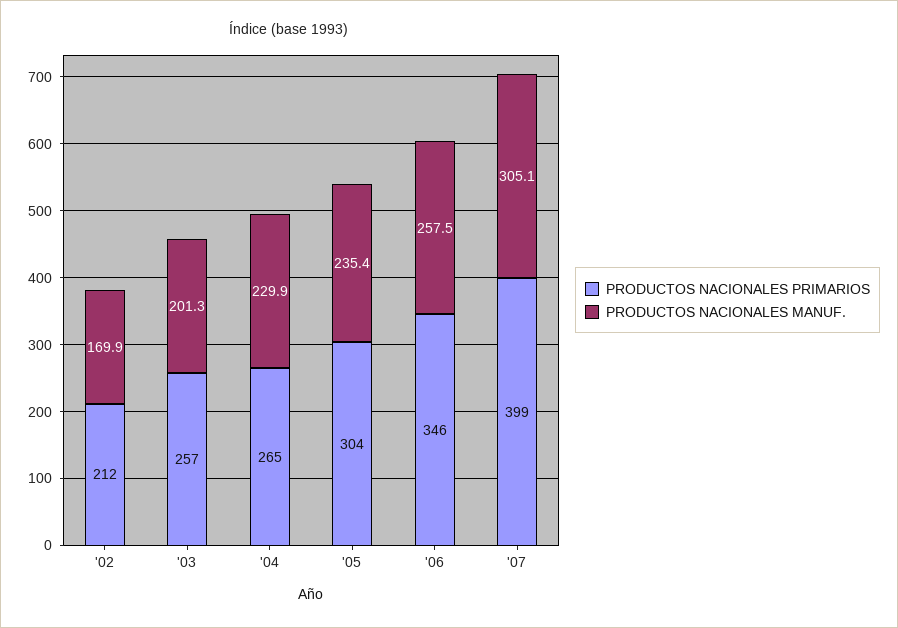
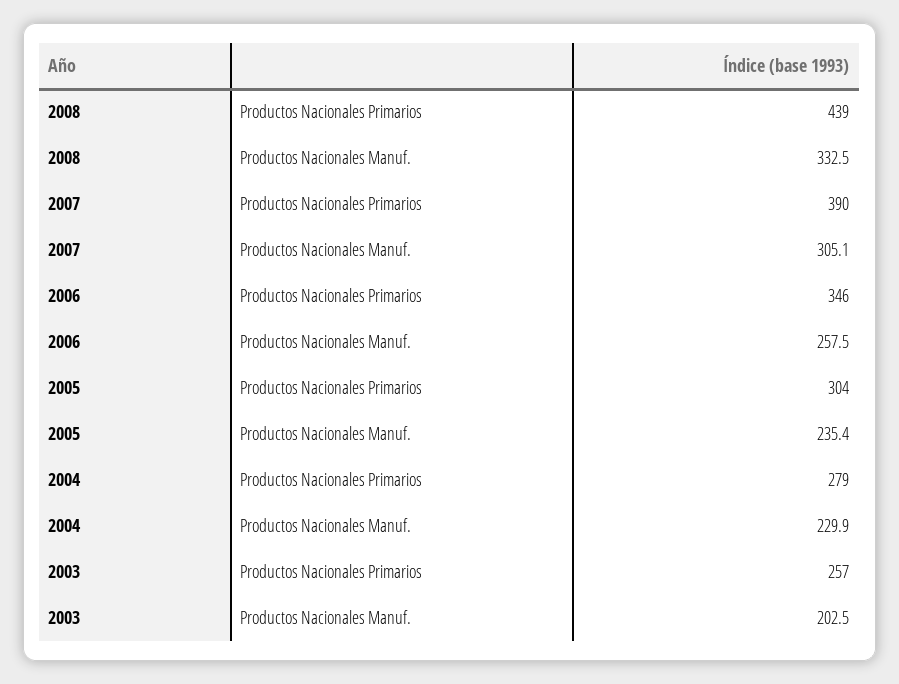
PRODUCTOS NACIONALES PRIMARIOS, '02: 212 -> none
PRODUCTOS NACIONALES MANUF., '02: 169.9 -> none
PRODUCTOS NACIONALES MANUF., '03: 201.3 -> 202.5
PRODUCTOS NACIONALES PRIMARIOS, '04: 265 -> 279
PRODUCTOS NACIONALES PRIMARIOS, '07: 399 -> 390
PRODUCTOS NACIONALES PRIMARIOS, 2008: none -> 439
PRODUCTOS NACIONALES MANUF., 2008: none -> 332.5

